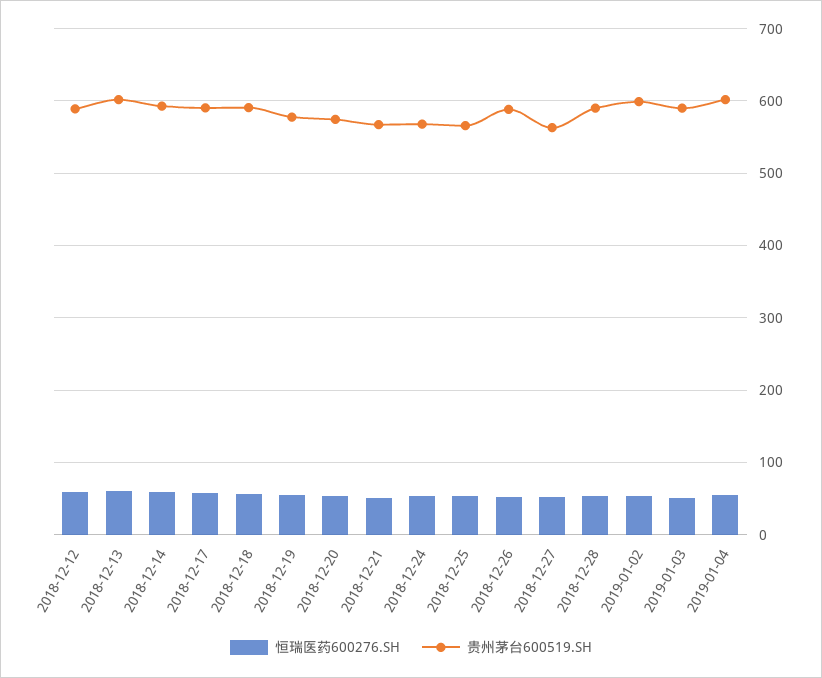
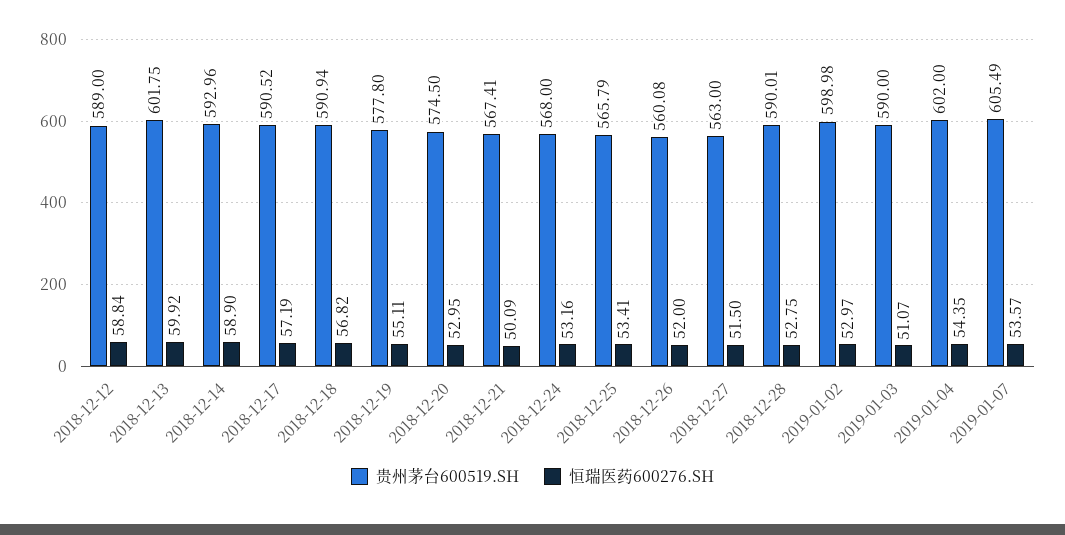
贵州茅台600519.SH, 2018-12-26: 590 -> 560.08
贵州茅台600519.SH, 2019-01-07: none -> 605.49
恒瑞医药600276.SH, 2019-01-07: none -> 53.57

